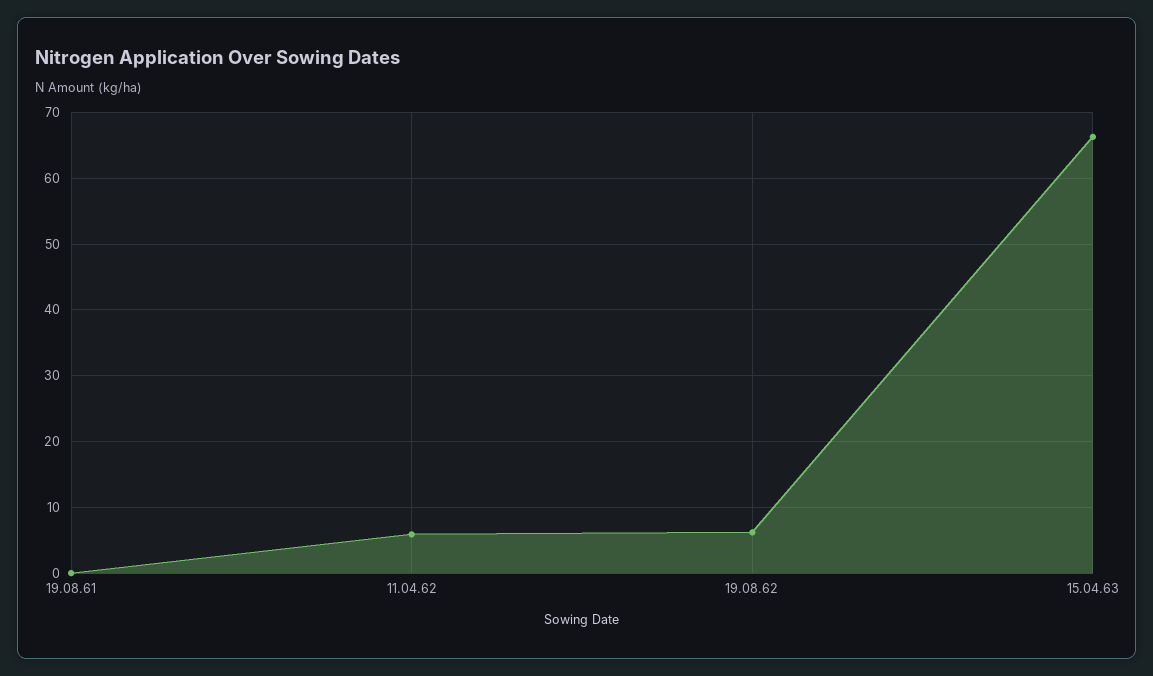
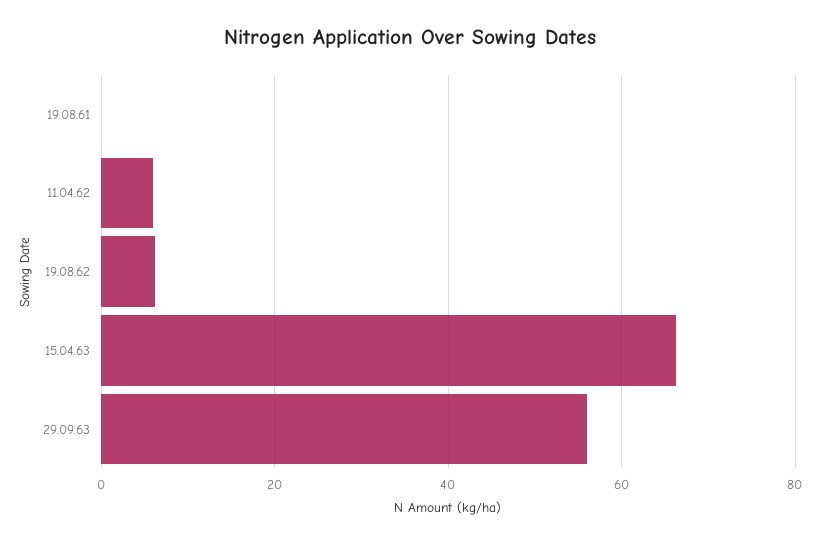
29.09.63: none -> 56

